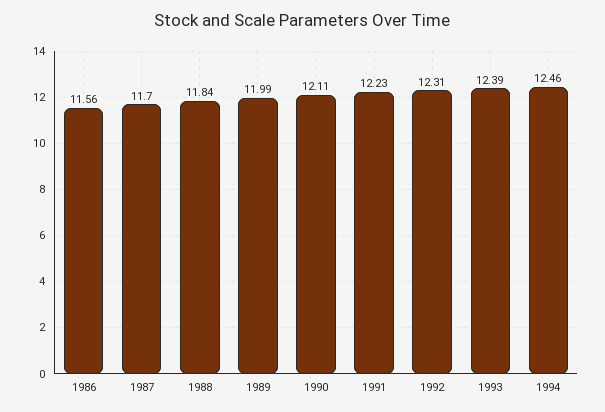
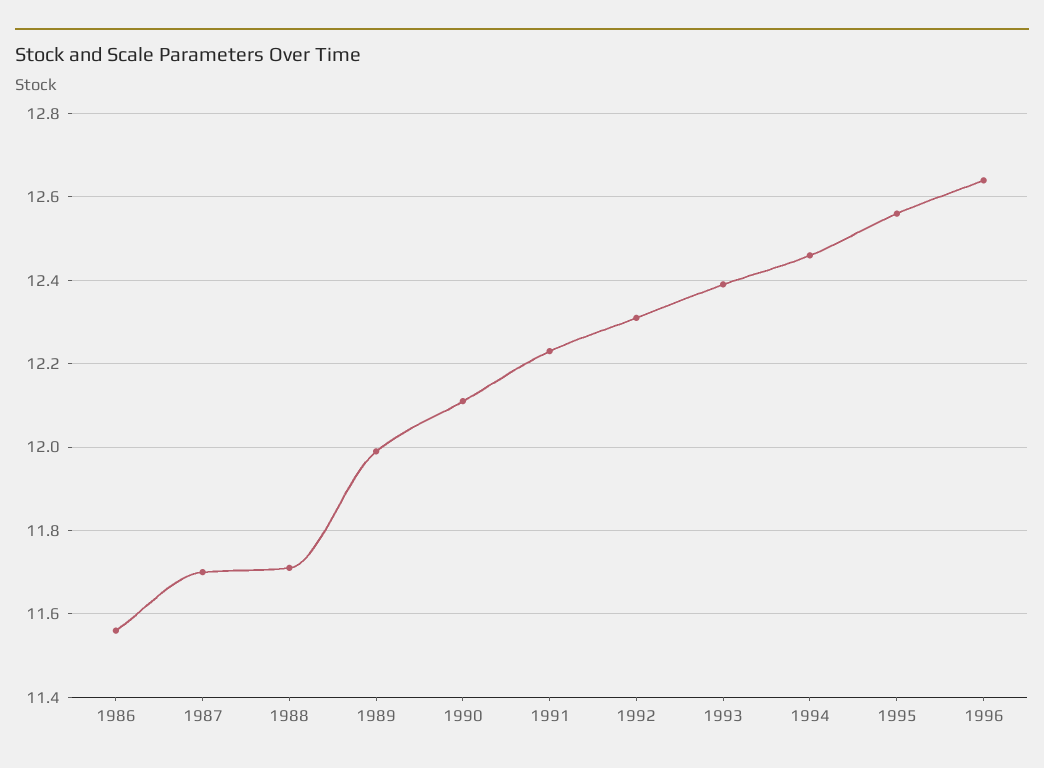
1988: 11.84 -> 11.7
1995: none -> 12.55
1996: none -> 12.65

